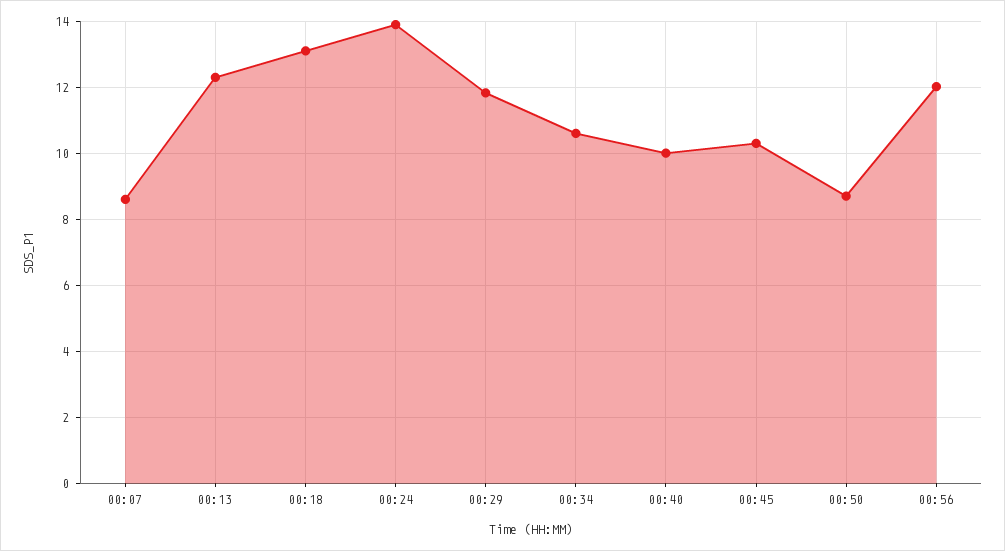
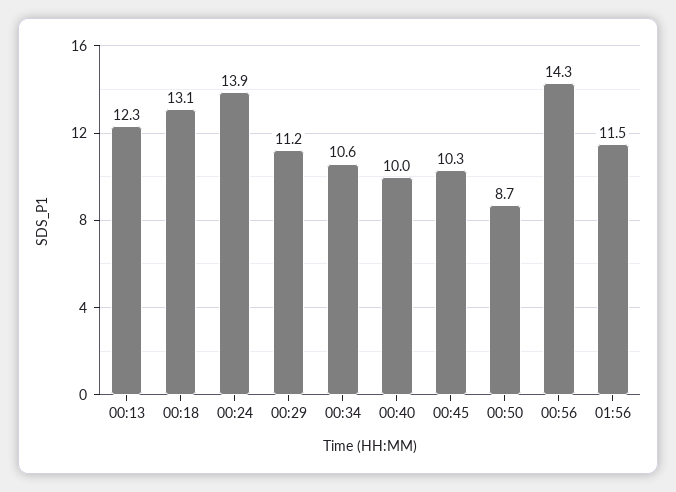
00:07: 8.6 -> none
00:29: 11.8 -> 11.2
00:56: 12 -> 14.3
01:56: none -> 11.5

